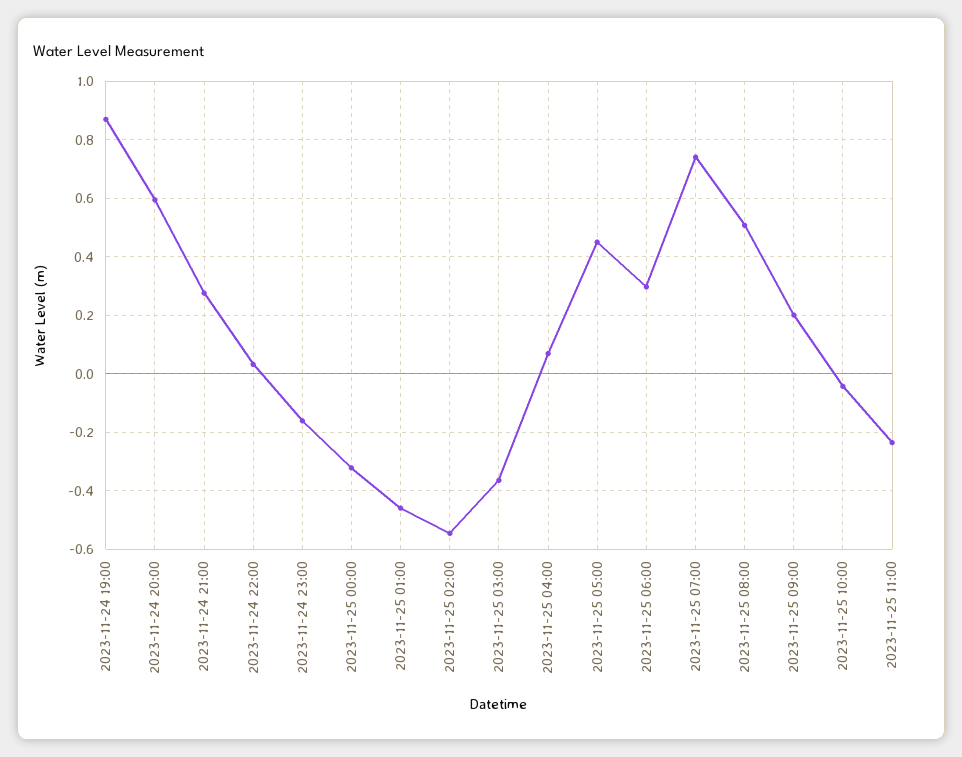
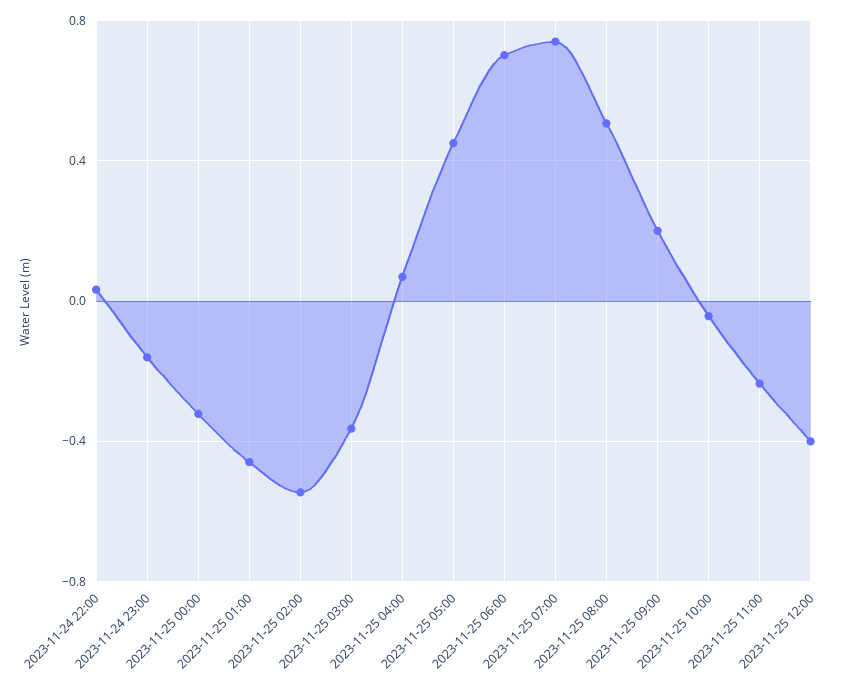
2023-11-24 19:00: 0.875 -> none
2023-11-24 20:00: 0.6 -> none
2023-11-24 21:00: 0.275 -> none
2023-11-25 06:00: 0.3 -> 0.7
2023-11-25 12:00: none -> -0.4

